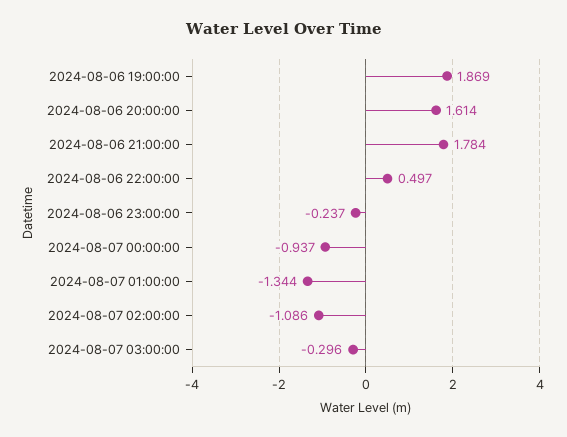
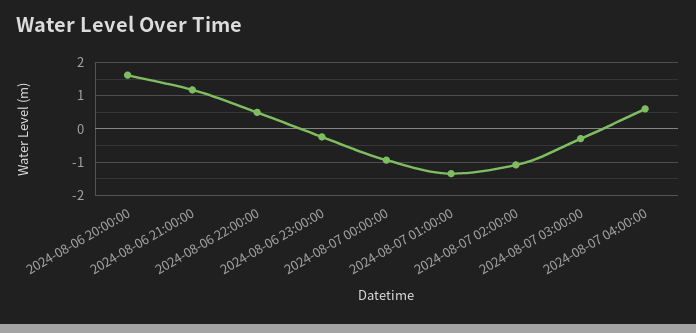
2024-08-06 19:00:00: 1.869 -> none
2024-08-06 21:00:00: 1.784 -> 1.2
2024-08-07 04:00:00: none -> 0.6

